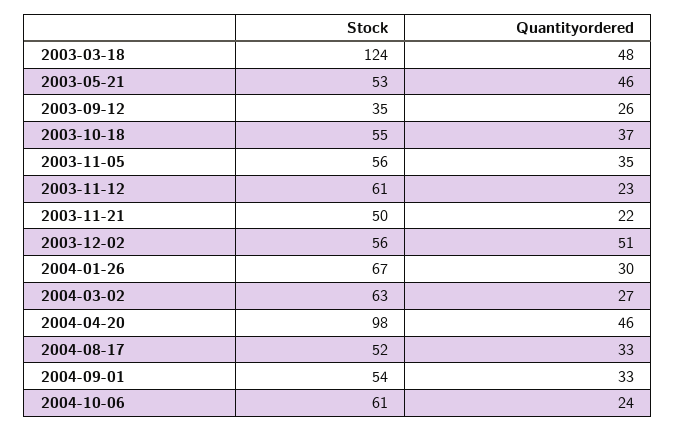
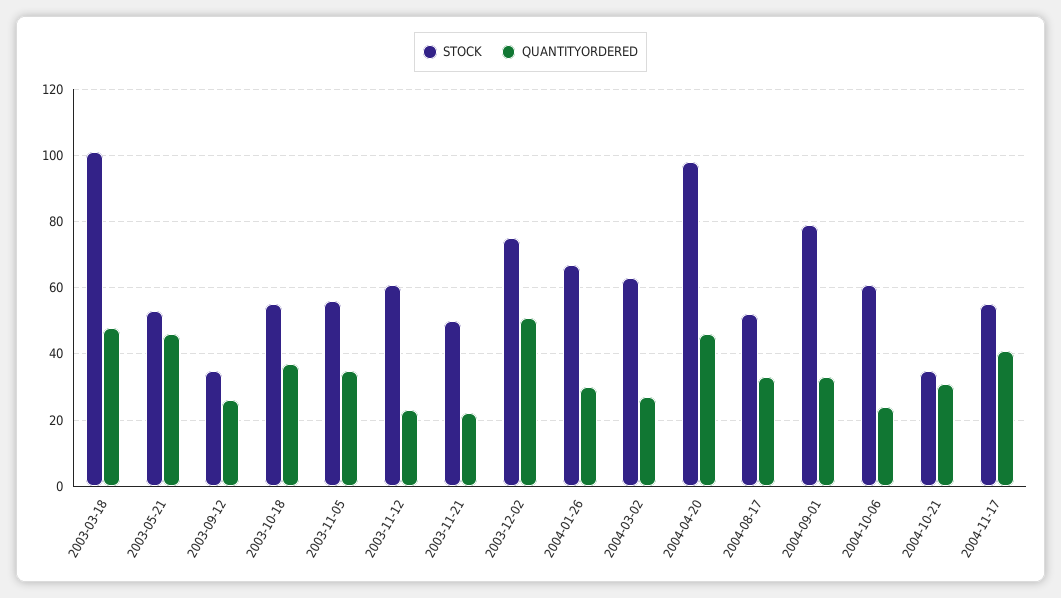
Stock, 2003-03-18: 124 -> 100
Stock, 2003-12-02: 56 -> 75
Stock, 2004-09-01: 54 -> 80
Stock, 2004-10-21: none -> 35
Quantityordered, 2004-10-21: none -> 30
Stock, 2004-11-17: none -> 55
Quantityordered, 2004-11-17: none -> 40

